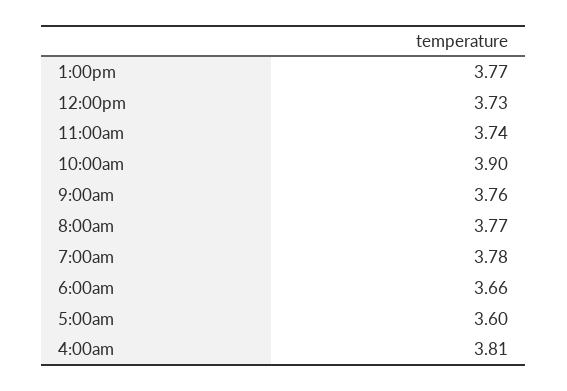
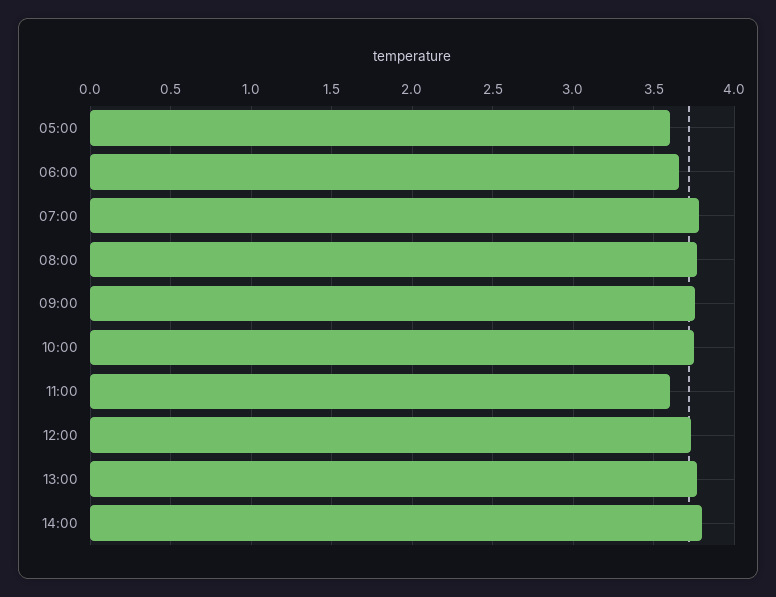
11:00am: 3.74 -> 3.6
10:00am: 3.9 -> 3.75
4:00am: 3.81 -> none
14:00: none -> 3.8

